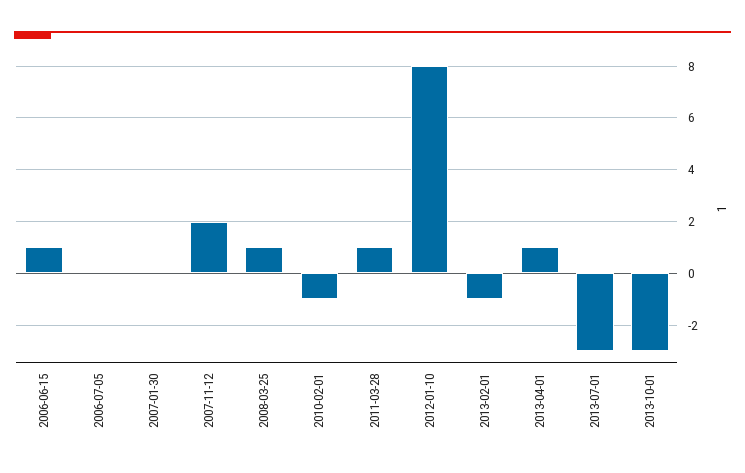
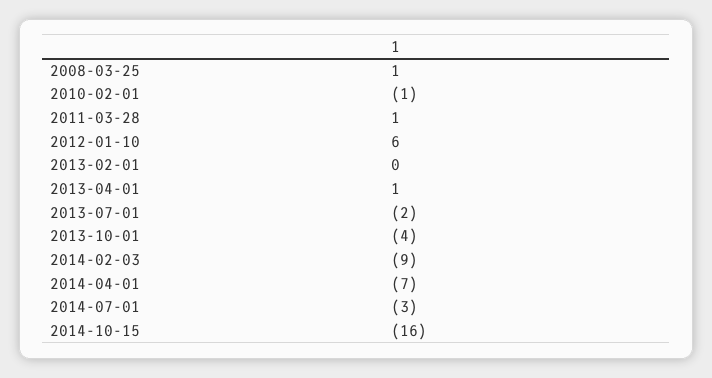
2006-06-15: 1 -> none
2006-07-05: 0 -> none
2007-01-30: 0 -> none
2007-11-12: 2 -> none
2012-01-10: 8 -> 6
2013-02-01: -1 -> 0
2013-07-01: -3 -> -2
2013-10-01: -3 -> -4
2014-02-03: none -> -9
2014-04-01: none -> -7
2014-07-01: none -> -3
2014-10-15: none -> -16

